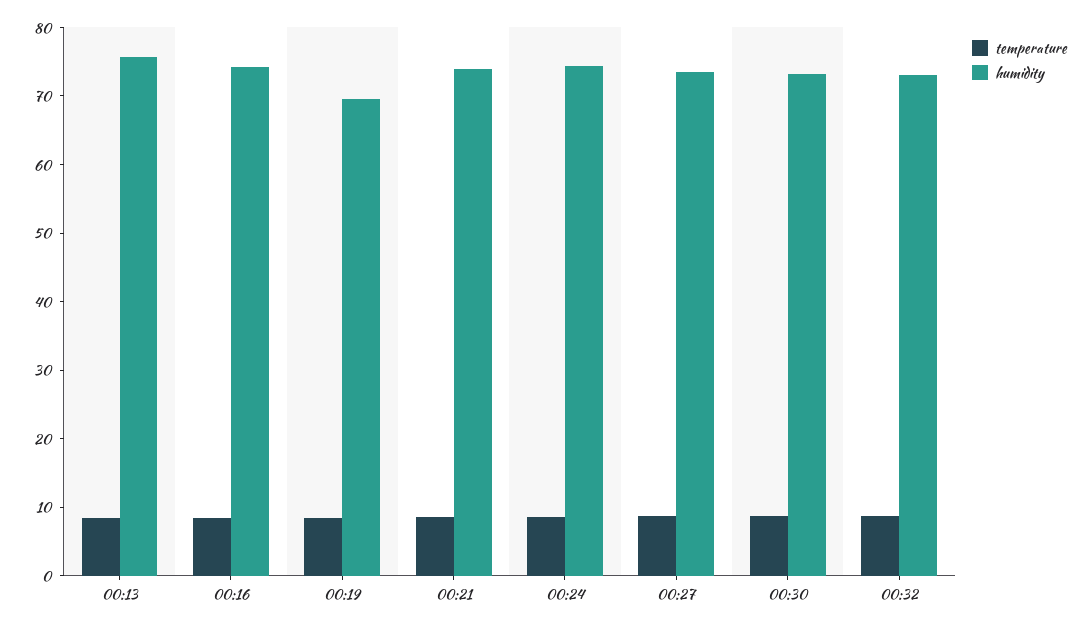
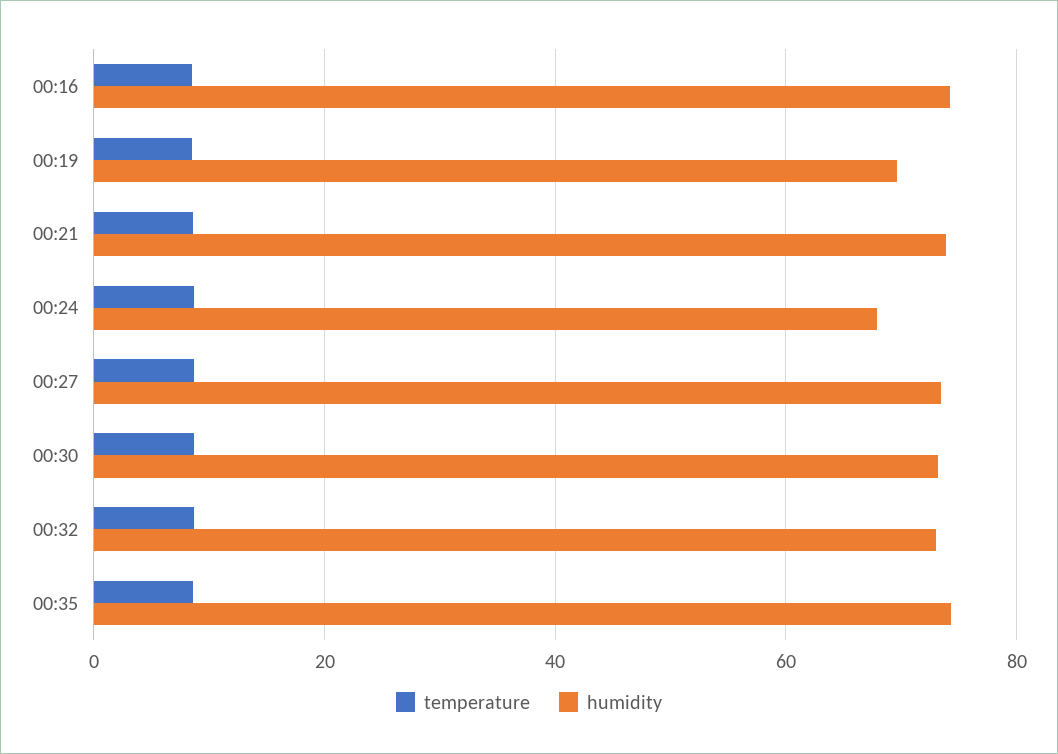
temperature, 00:13: 8 -> none
humidity, 00:13: 76 -> none
humidity, 00:24: 74 -> 68
temperature, 00:35: none -> 8
humidity, 00:35: none -> 74

